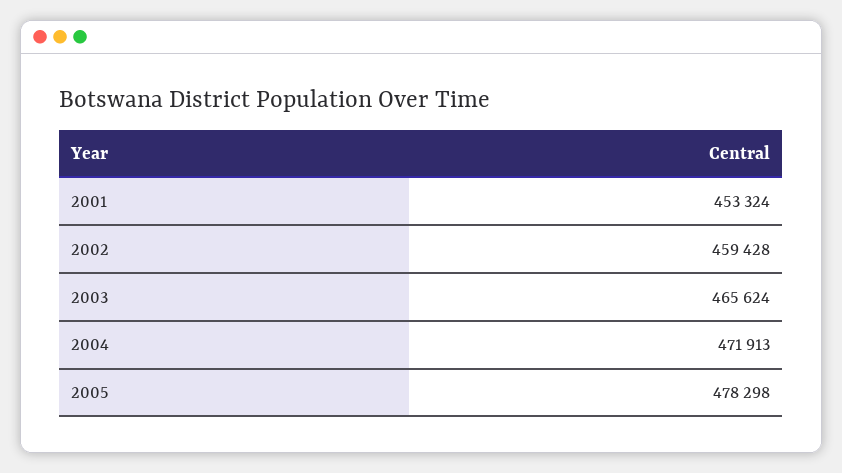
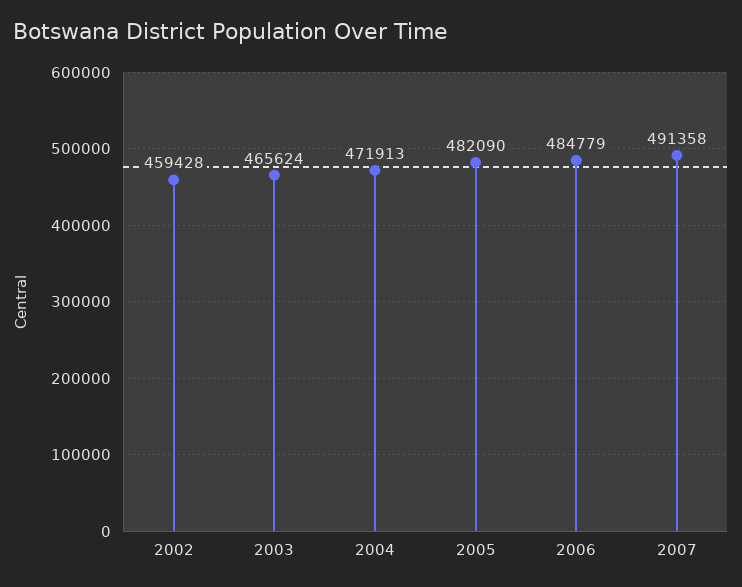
2001: 453324 -> none
2005: 478298 -> 482090
2006: none -> 484779
2007: none -> 491358

